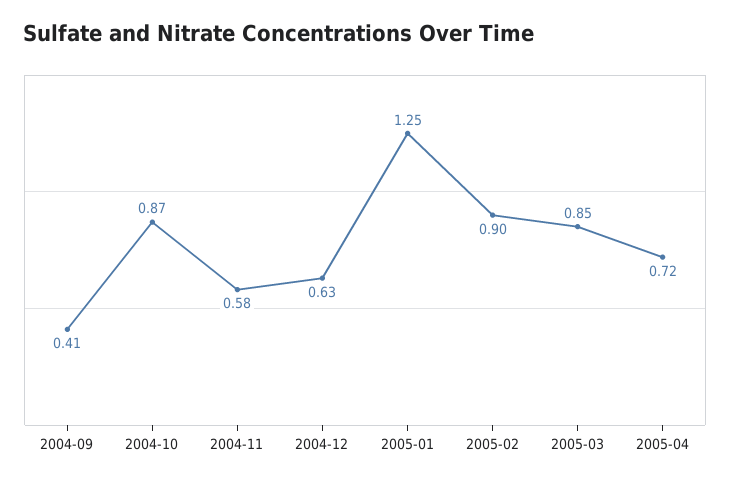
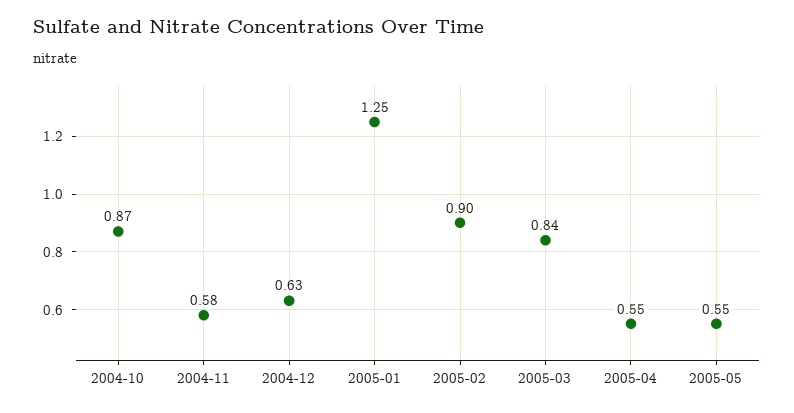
2004-09: 0.41 -> none
2005-03: 0.85 -> 0.84
2005-04: 0.72 -> 0.55
2005-05: none -> 0.55

